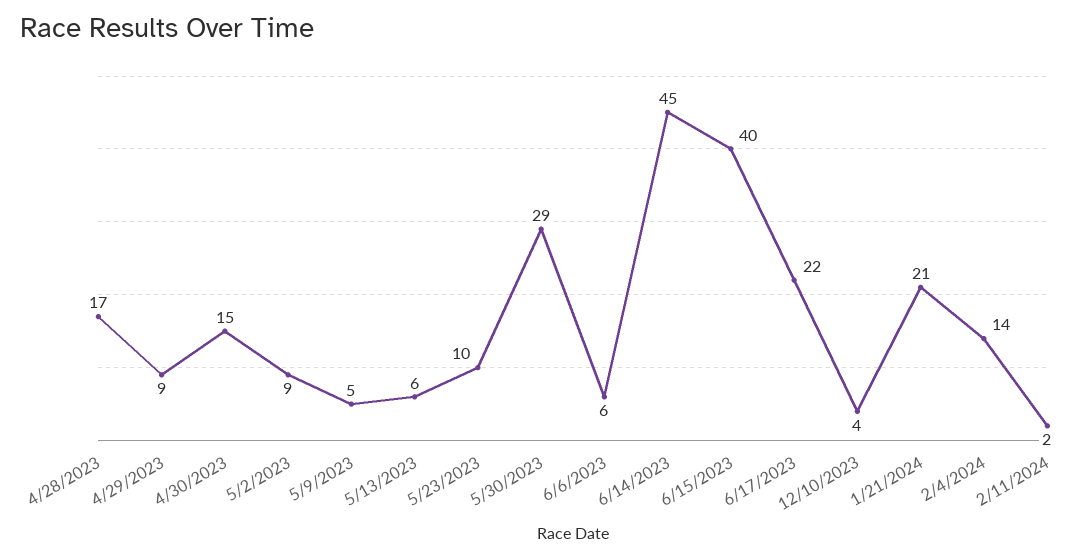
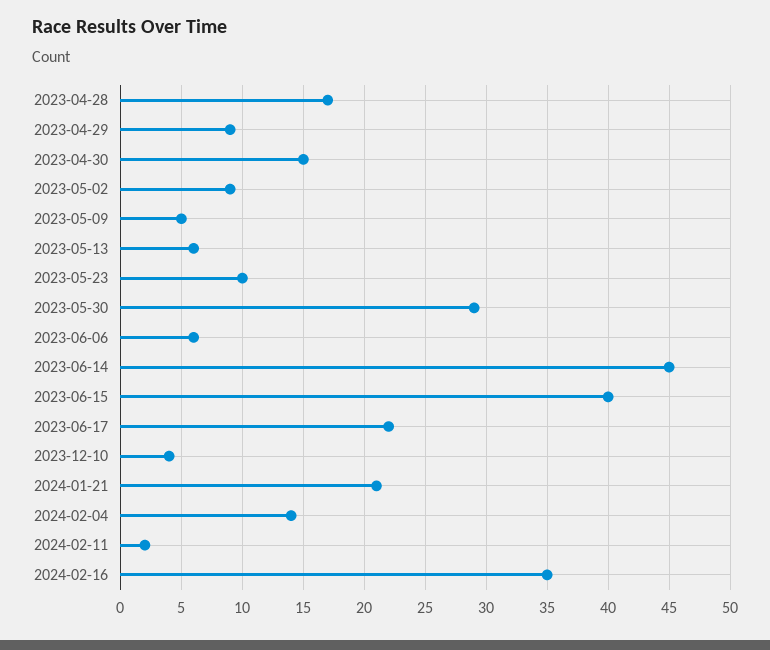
2024-02-16: none -> 35

